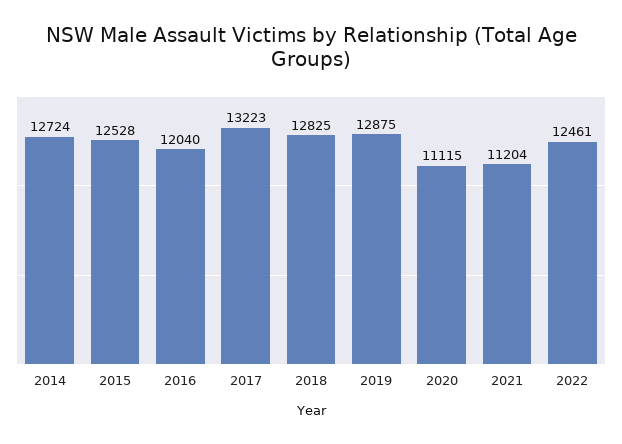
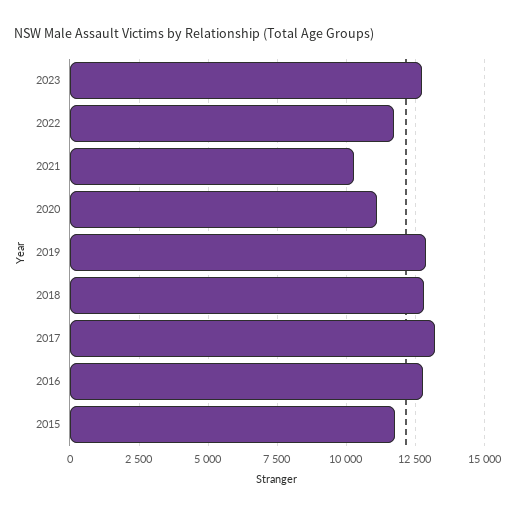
2014: 12724 -> none
2015: 12528 -> 11750
2016: 12040 -> 12750
2021: 11204 -> 10250
2022: 12461 -> 11750
2023: none -> 12750

